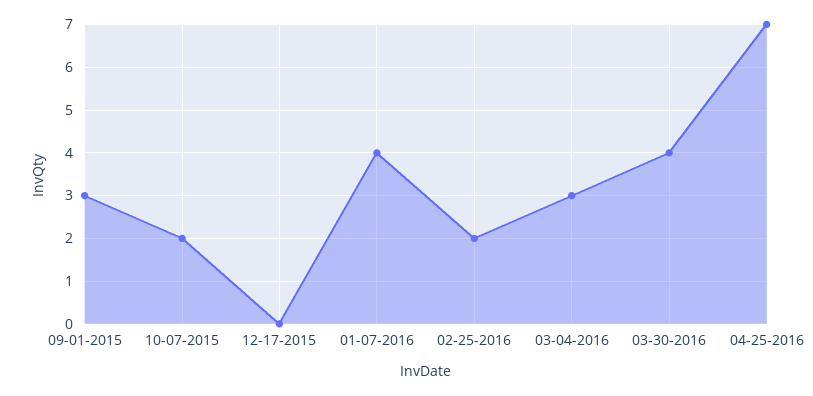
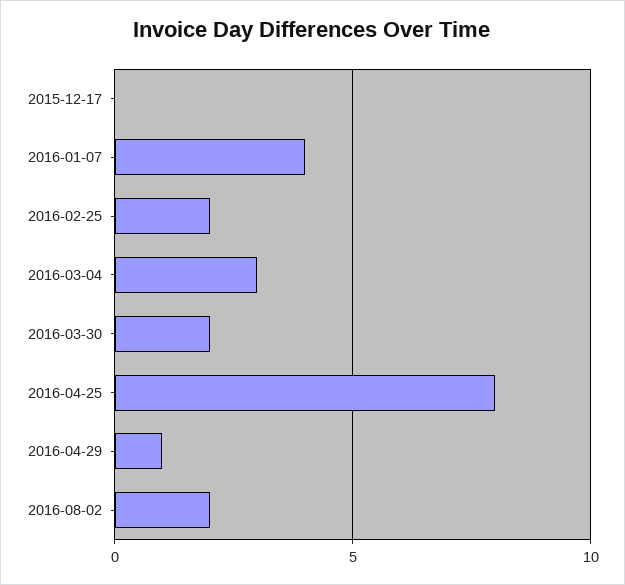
09-01-2015: 3 -> none
10-07-2015: 2 -> none
03-30-2016: 4 -> 2
04-25-2016: 7 -> 8
2016-04-29: none -> 1
2016-08-02: none -> 2

